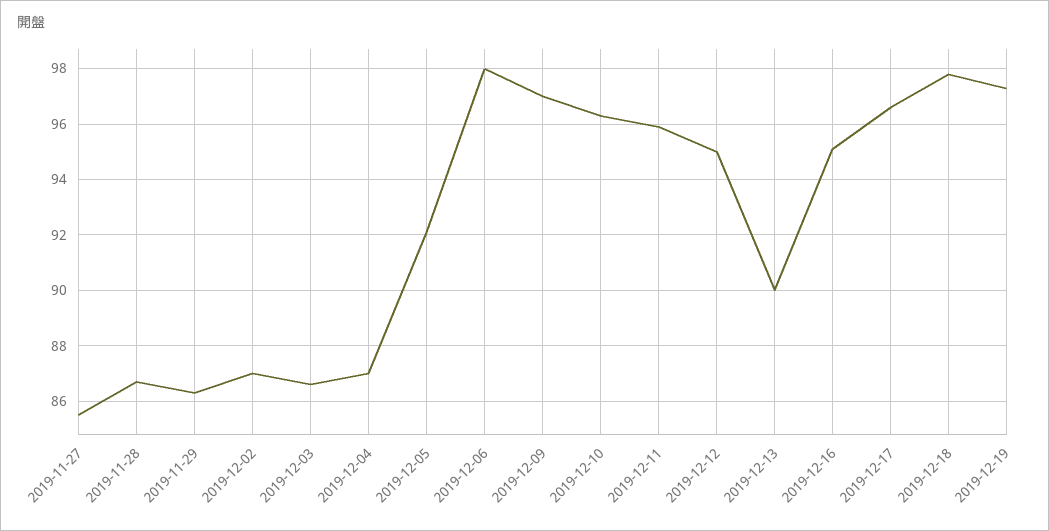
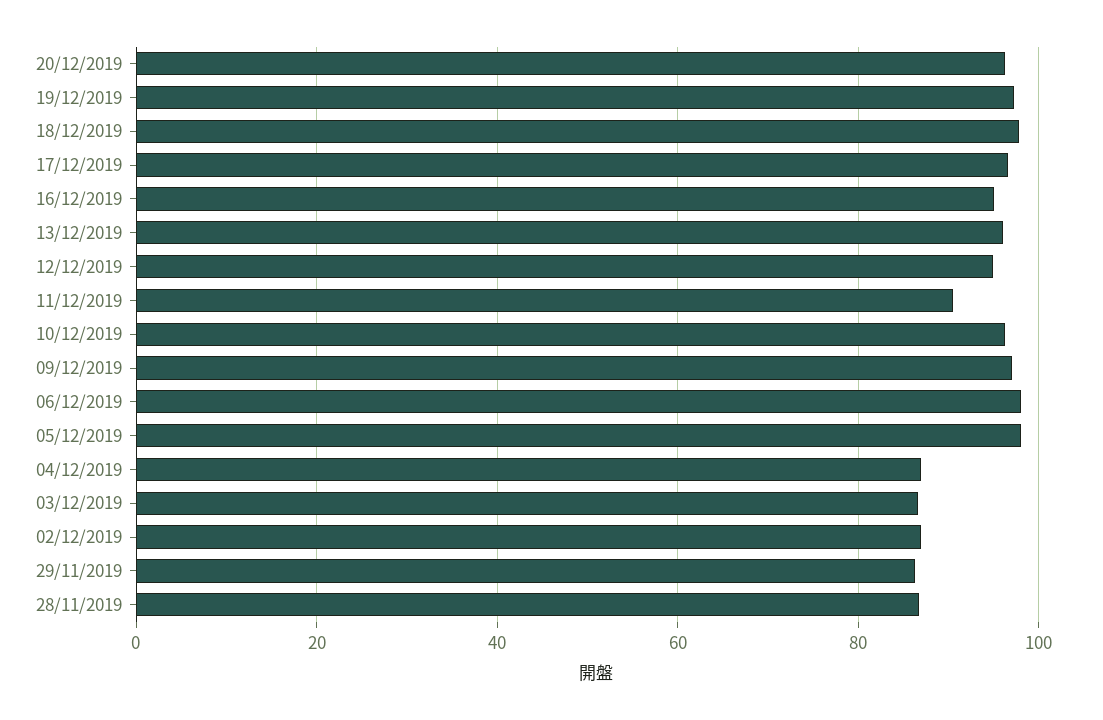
2019-11-27: 85.5 -> none
2019-12-05: 92 -> 98
2019-12-11: 96 -> 90
2019-12-13: 90 -> 96
20/12/2019: none -> 96

